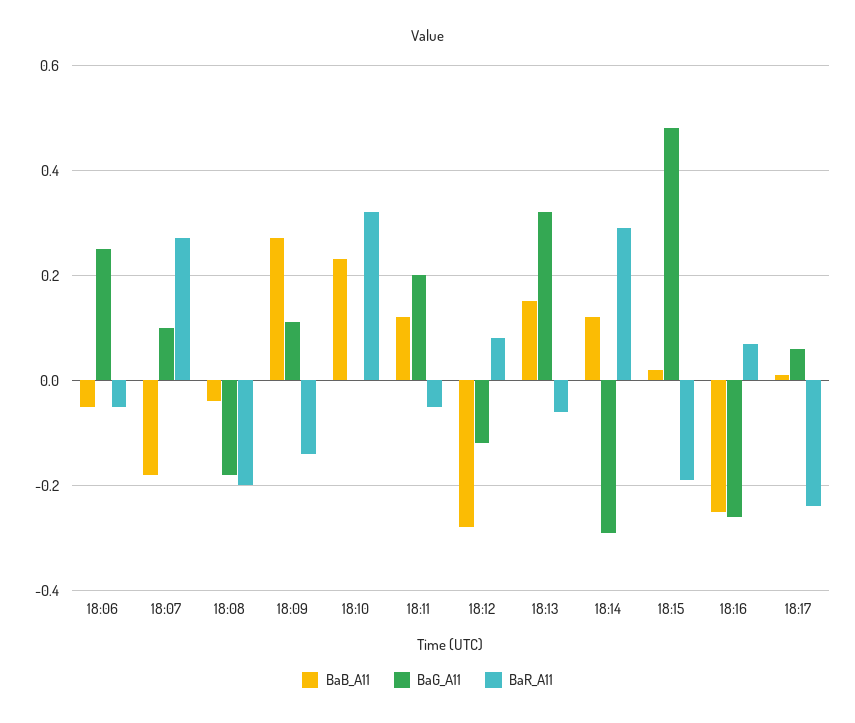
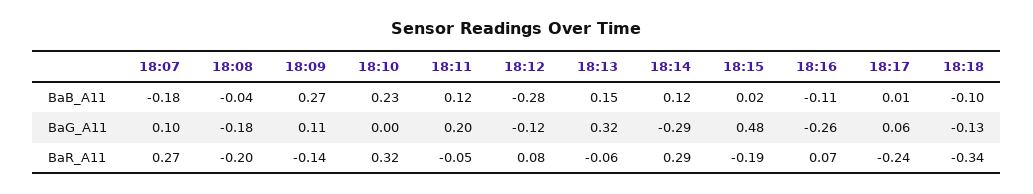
BaB_A11, 18:06: -0.05 -> none
BaG_A11, 18:06: 0.25 -> none
BaR_A11, 18:06: -0.05 -> none
BaB_A11, 18:16: -0.25 -> -0.11
BaB_A11, 18:18: none -> -0.1
BaG_A11, 18:18: none -> -0.13
BaR_A11, 18:18: none -> -0.34

